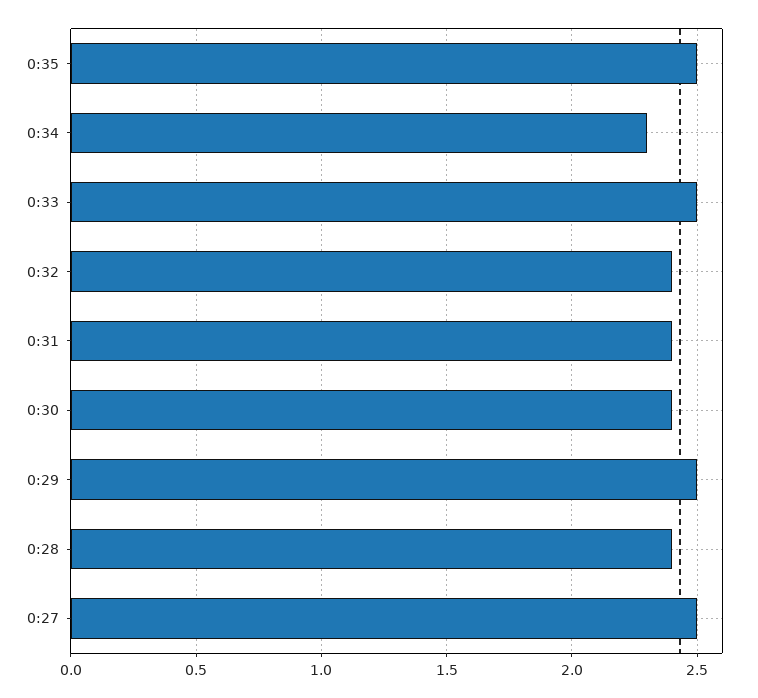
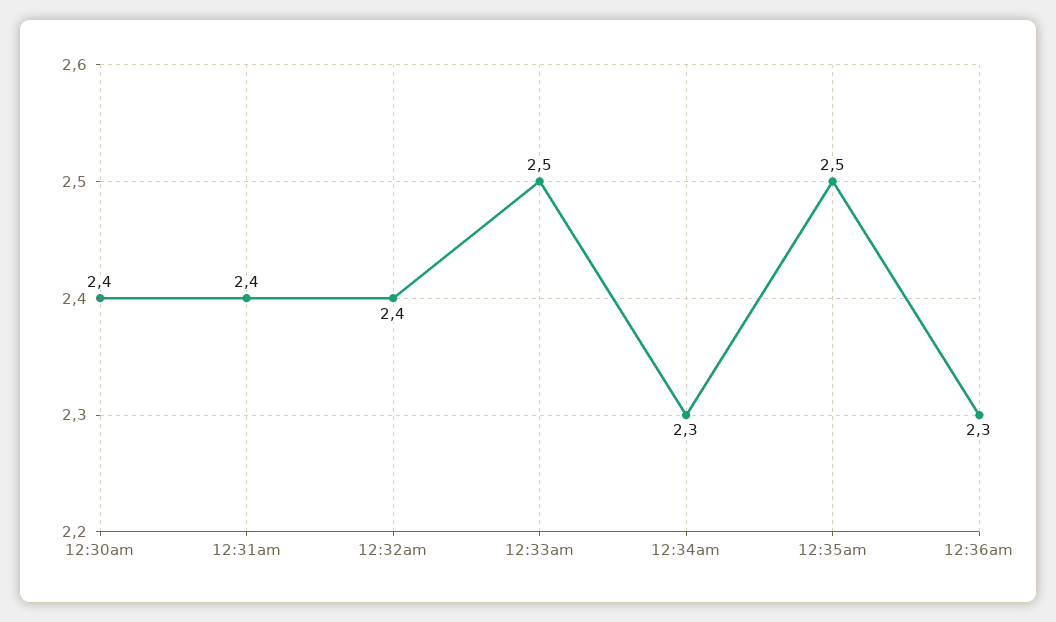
0:29: 2.5 -> none
0:28: 2.4 -> none
0:27: 2.5 -> none
12:36am: none -> 2.3

